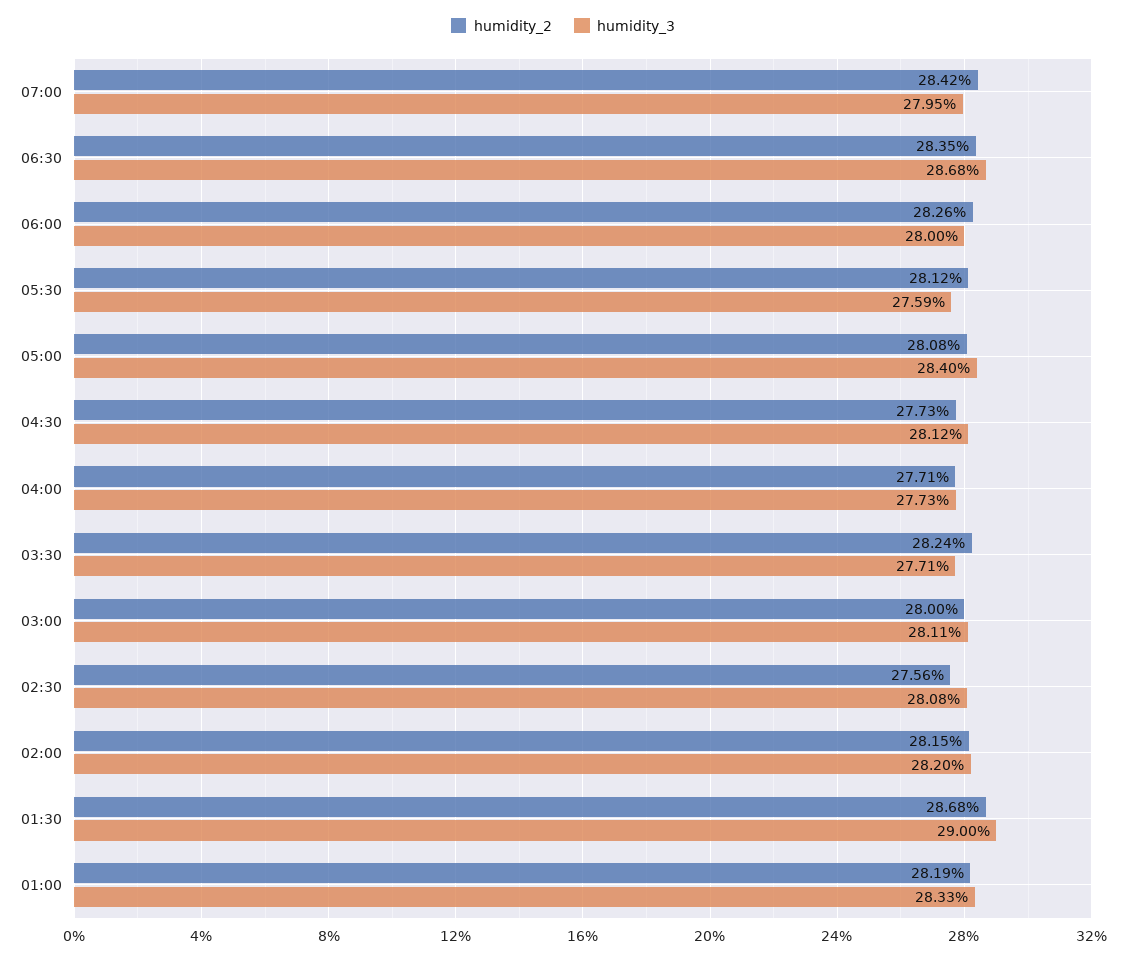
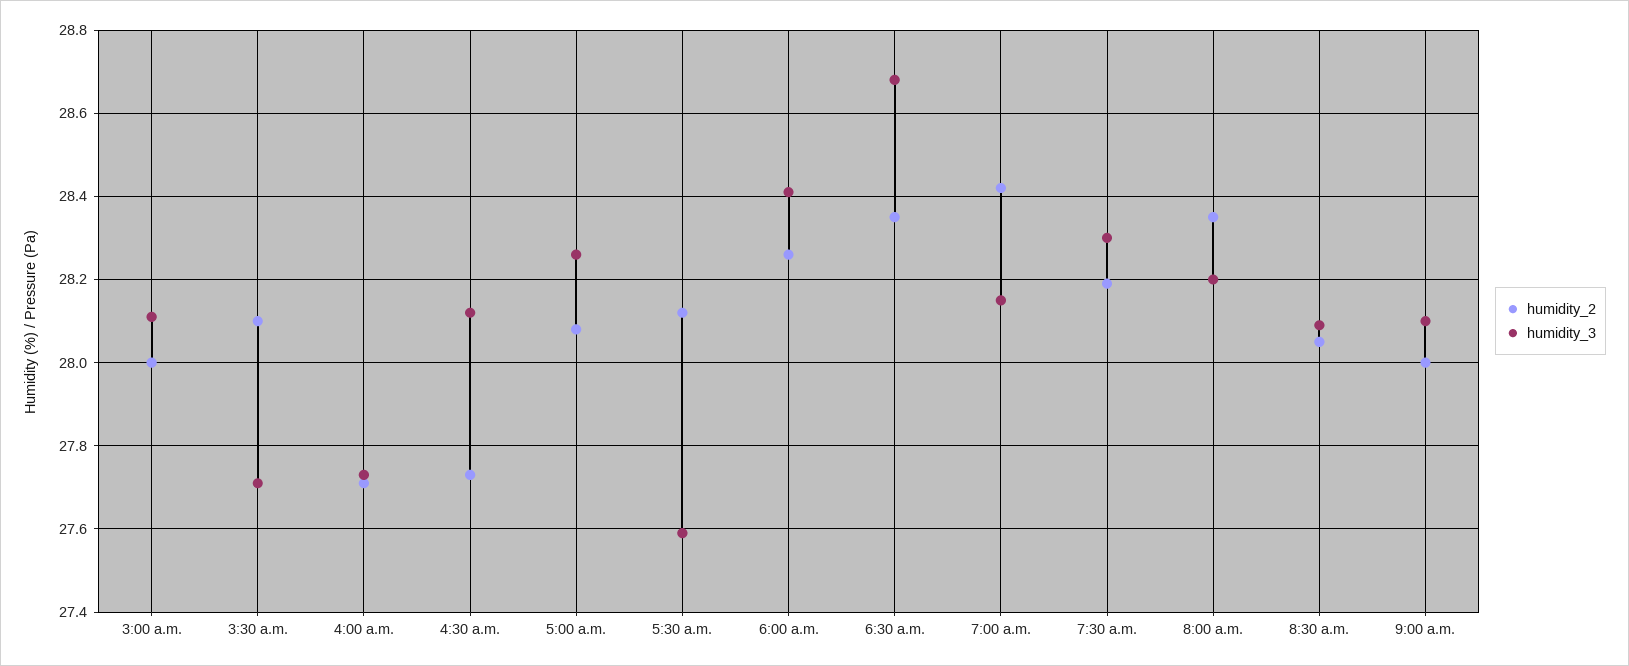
humidity_3, 07:00: 27.95 -> 28.15
humidity_3, 06:00: 28 -> 28.4
humidity_3, 05:00: 28.4 -> 28.25
humidity_2, 03:30: 28.24 -> 28.1
humidity_2, 02:30: 27.56 -> none
humidity_3, 02:30: 28.08 -> none
humidity_2, 02:00: 28.15 -> none
humidity_3, 02:00: 28.2 -> none
humidity_2, 01:30: 28.68 -> none
humidity_3, 01:30: 29 -> none
humidity_2, 01:00: 28.19 -> none
humidity_3, 01:00: 28.33 -> none
humidity_2, 7:30 a.m.: none -> 28.2
humidity_3, 7:30 a.m.: none -> 28.3
humidity_2, 8:00 a.m.: none -> 28.35
humidity_3, 8:00 a.m.: none -> 28.2
humidity_2, 8:30 a.m.: none -> 28.05
humidity_3, 8:30 a.m.: none -> 28.1
humidity_2, 9:00 a.m.: none -> 28
humidity_3, 9:00 a.m.: none -> 28.1

